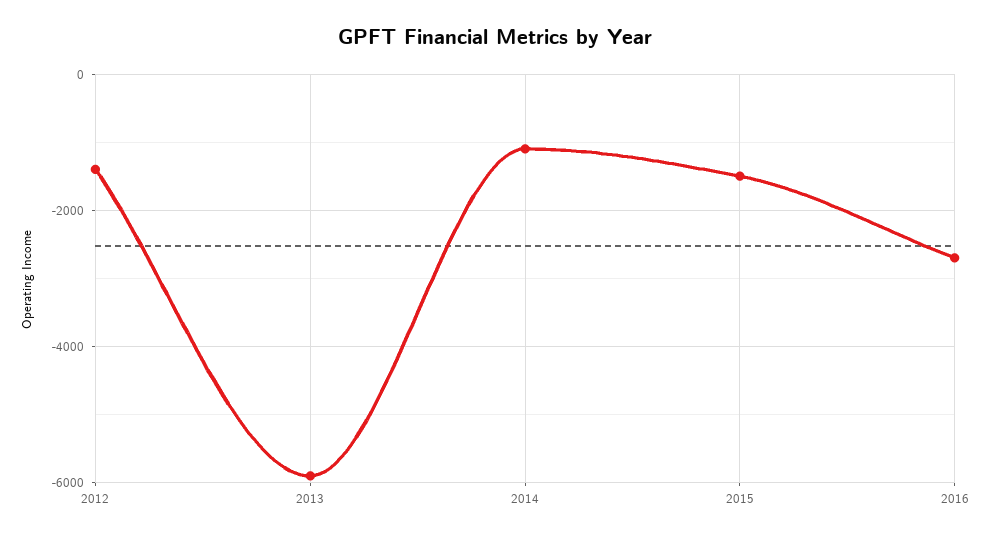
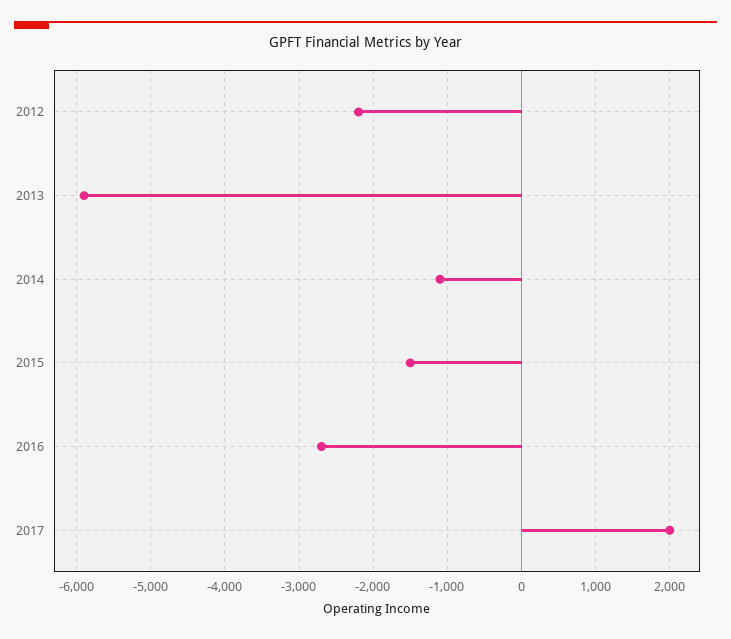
2012: -1400 -> -2200
2017: none -> 2000

